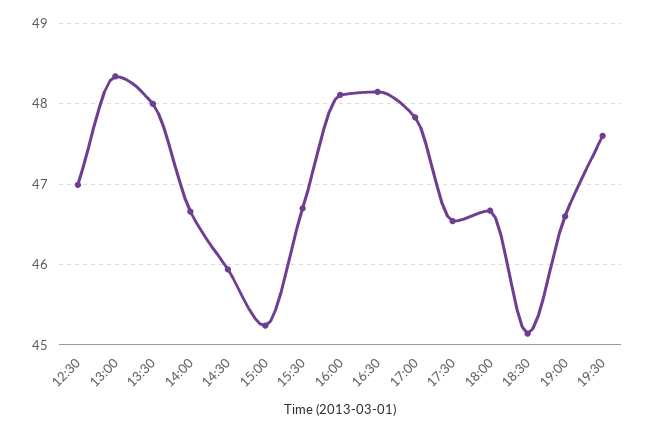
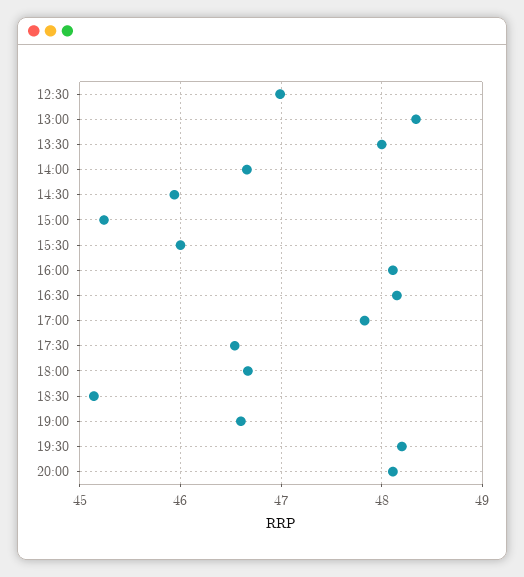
15:30: 46.7 -> 46
19:30: 47.6 -> 48.2
20:00: none -> 48.1

